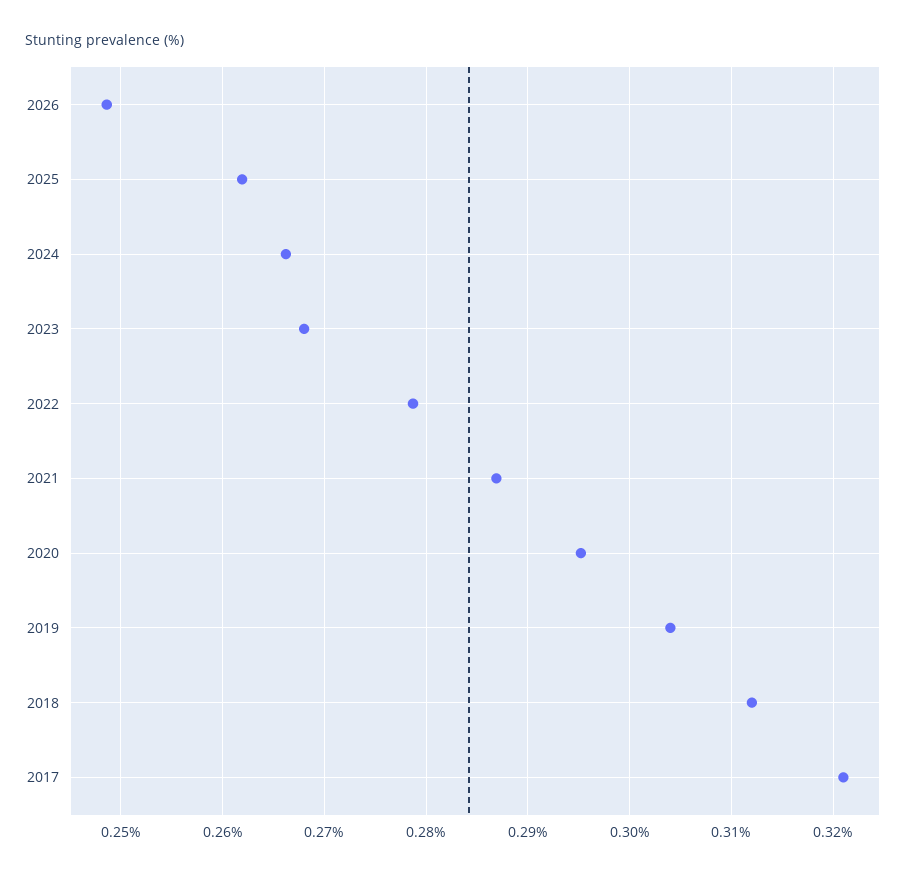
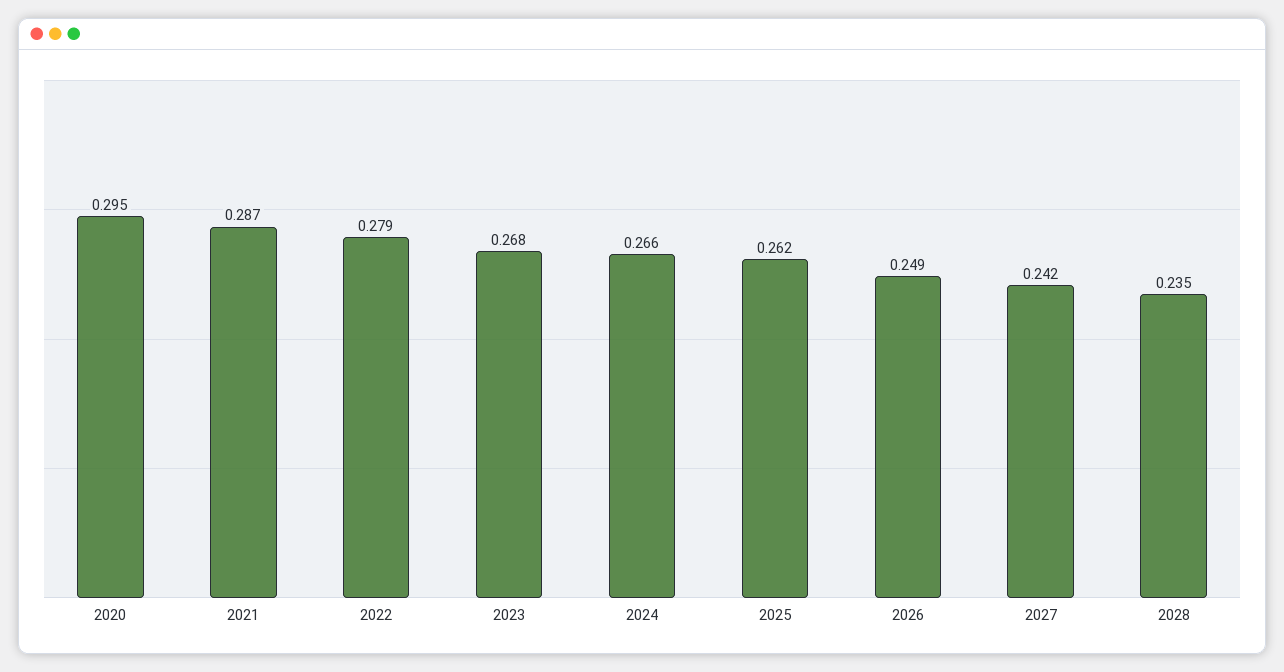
2019: 0.304 -> none
2018: 0.312 -> none
2017: 0.321 -> none
2027: none -> 0.242
2028: none -> 0.235

